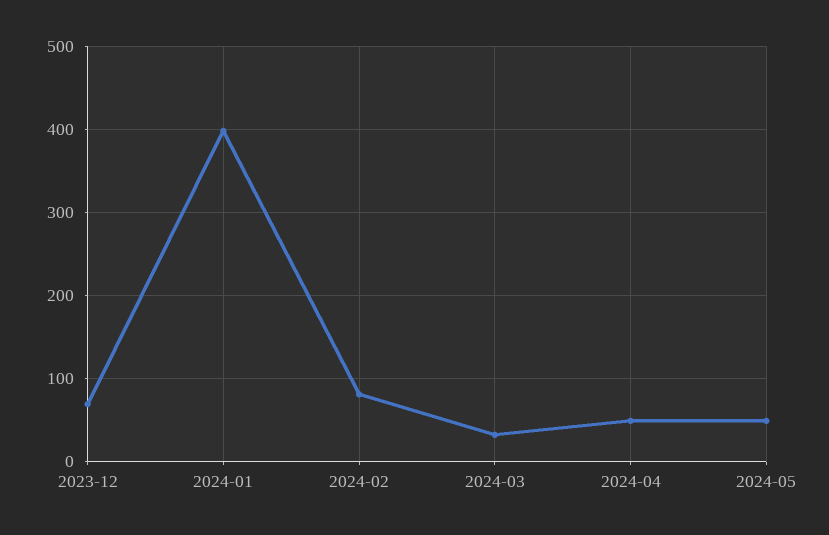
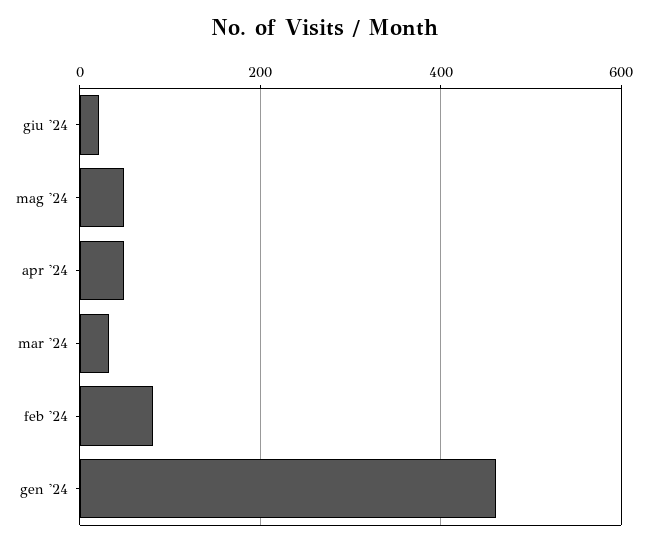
2023-12: 70 -> none
2024-01: 400 -> 460
giu '24: none -> 20

